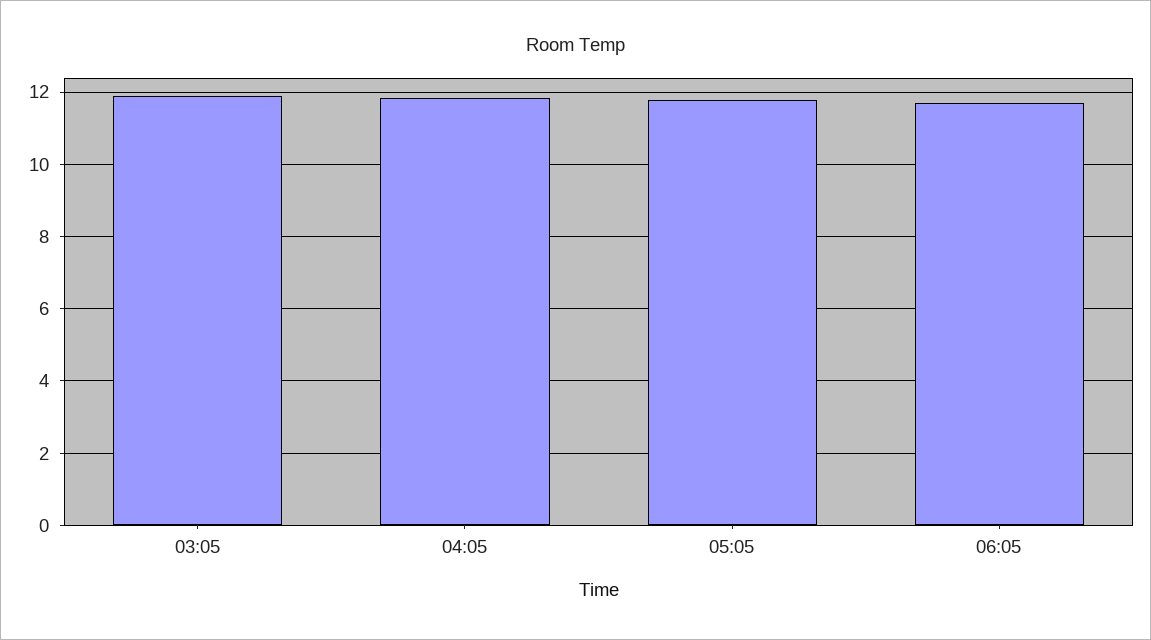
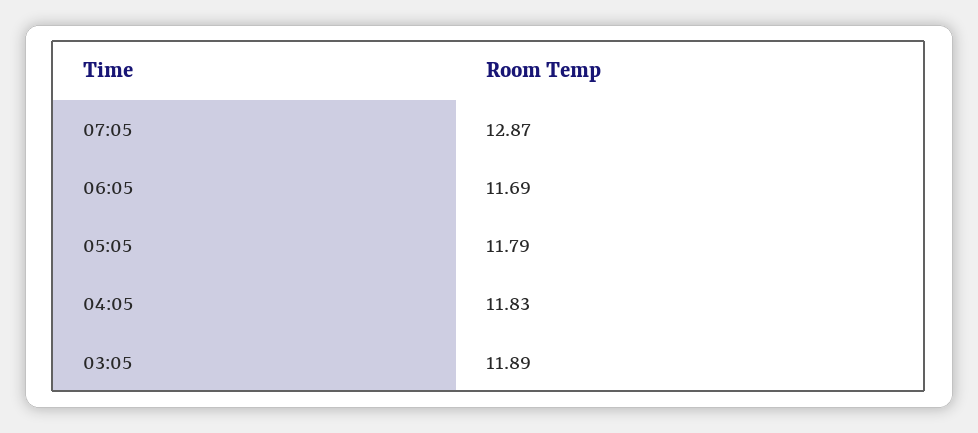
07:05: none -> 12.87

